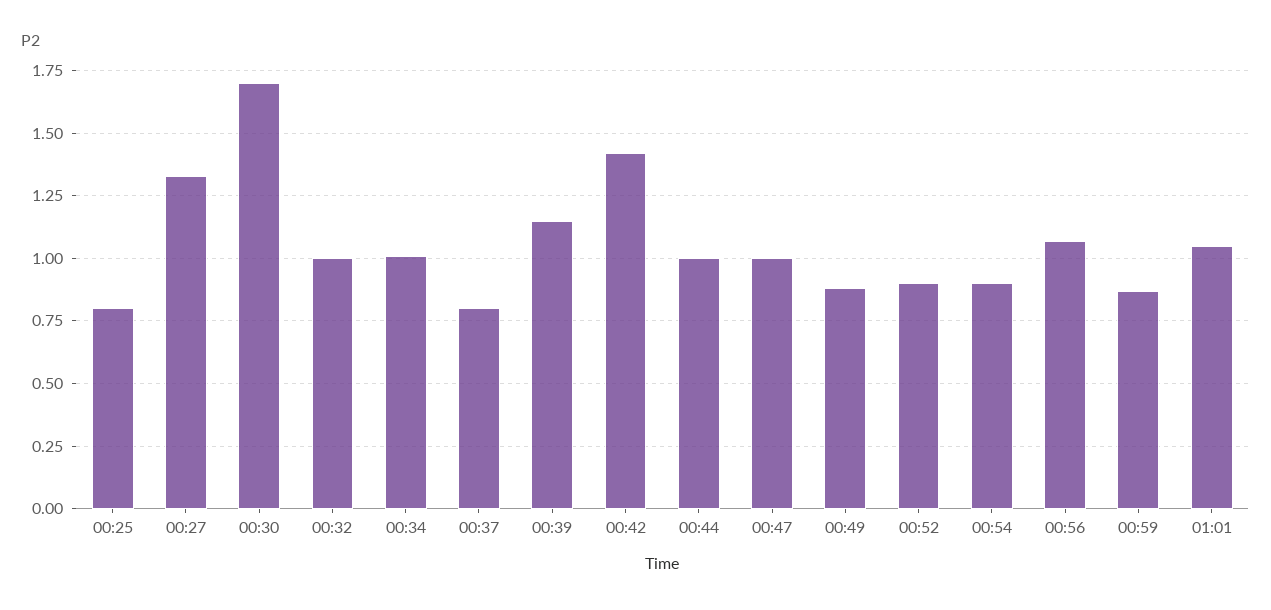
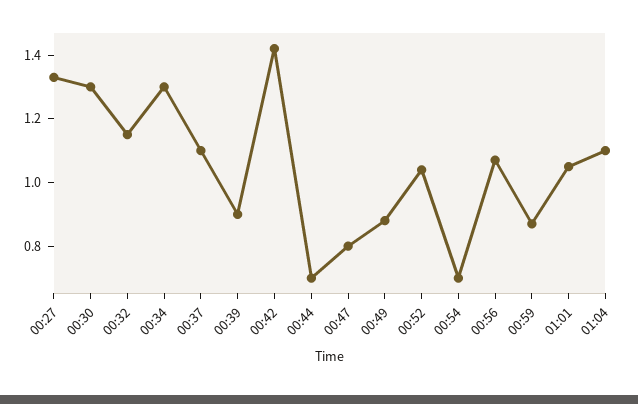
00:25: 0.8 -> none
00:30: 1.7 -> 1.3
00:32: 1 -> 1.15
00:34: 1 -> 1.3
00:37: 0.8 -> 1.1
00:39: 1.15 -> 0.9
00:44: 1 -> 0.7
00:47: 1 -> 0.8
00:52: 0.9 -> 1.05
00:54: 0.9 -> 0.7
01:04: none -> 1.1

